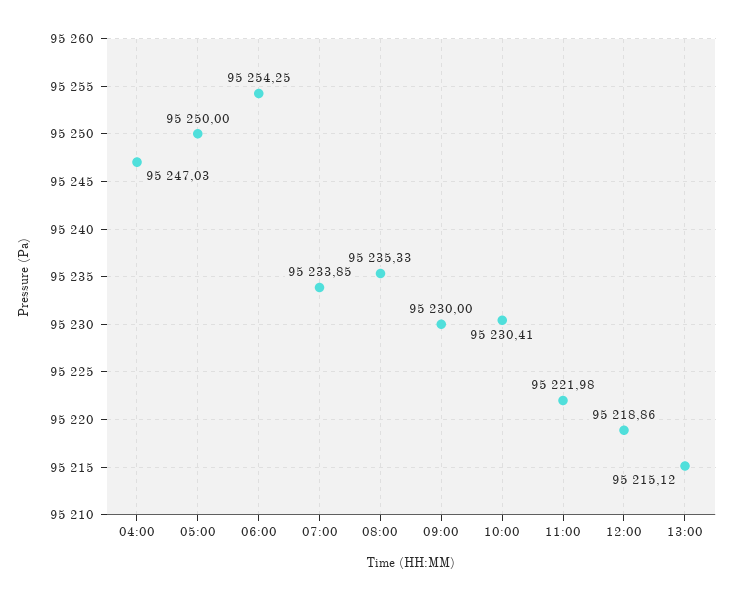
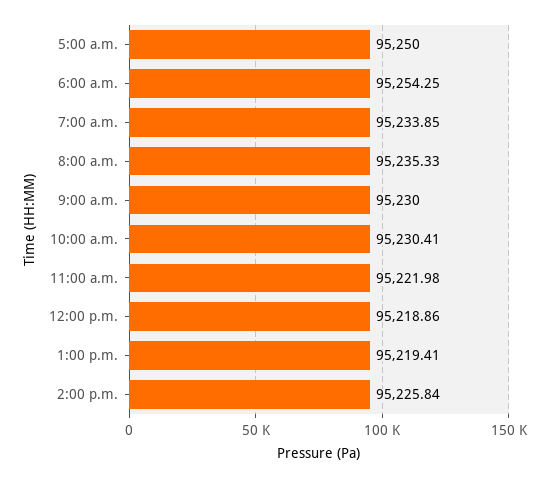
04:00: 95247.03 -> none
13:00: 95215.12 -> 95219.41
2:00 p.m.: none -> 95225.84

